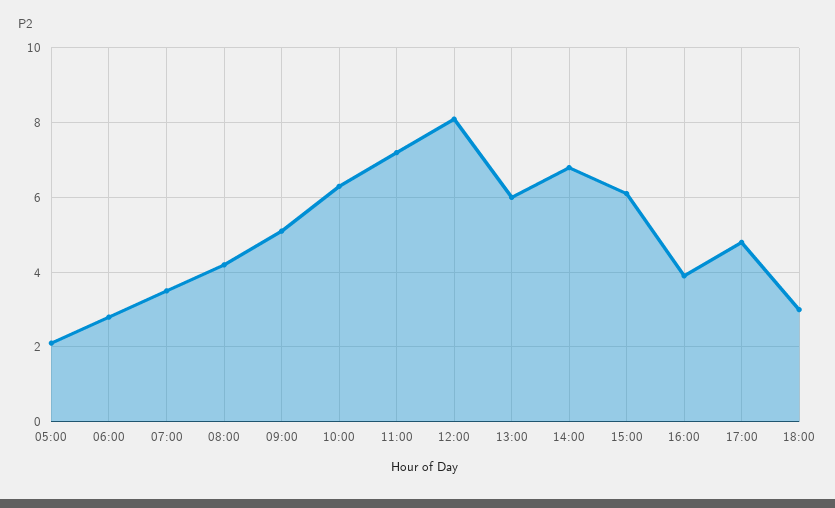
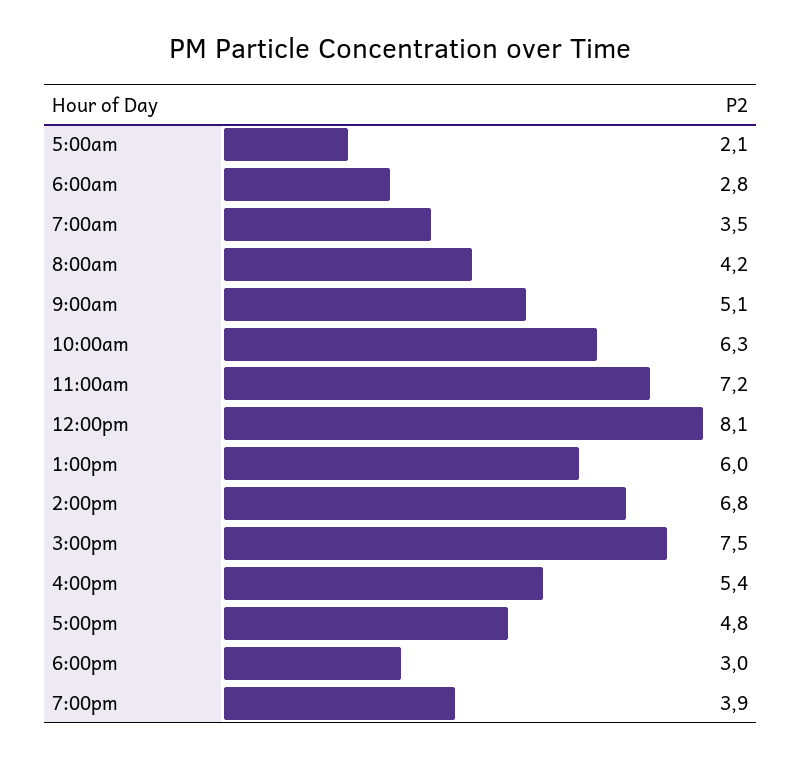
15:00: 6 -> 7.5
16:00: 4 -> 5.4
7:00pm: none -> 3.9

